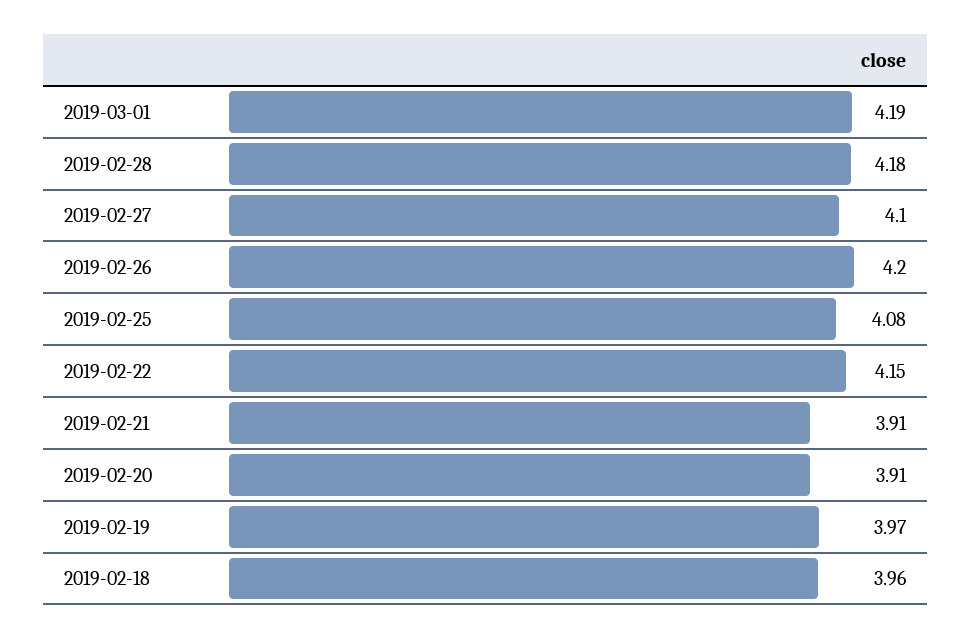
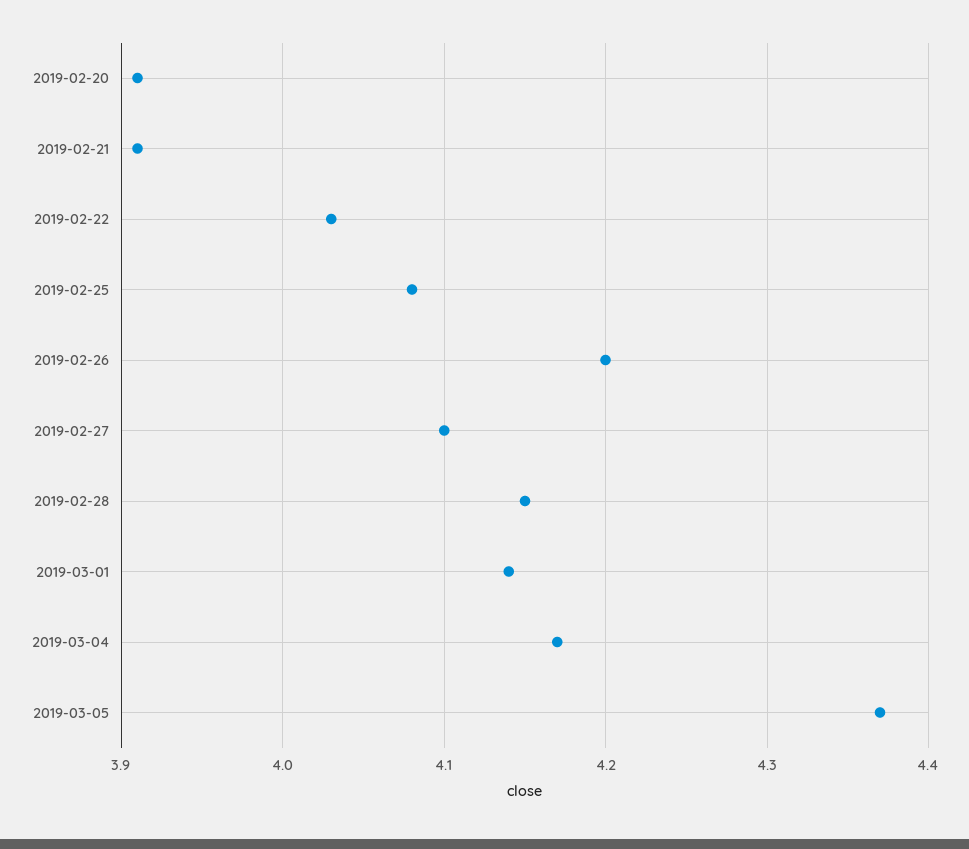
2019-03-01: 4.19 -> 4.14
2019-02-28: 4.18 -> 4.15
2019-02-22: 4.15 -> 4.03
2019-02-19: 3.97 -> none
2019-02-18: 3.96 -> none
2019-03-04: none -> 4.17
2019-03-05: none -> 4.37

